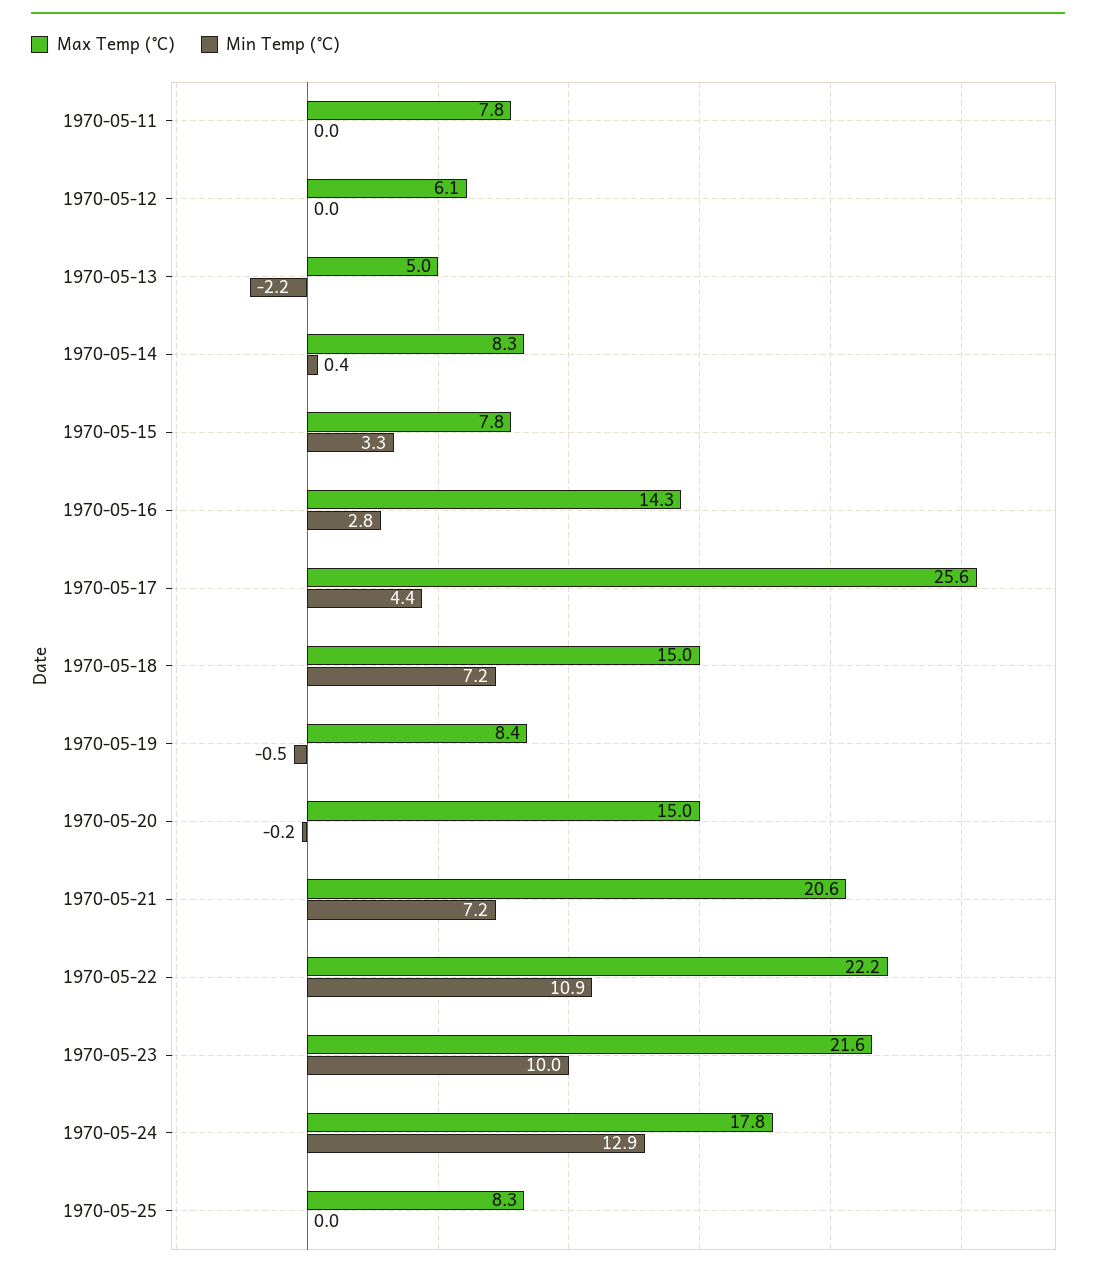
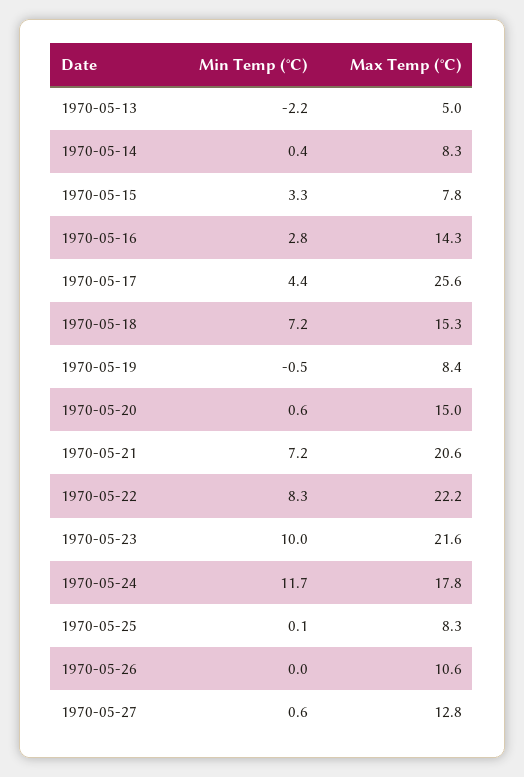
Max Temp (°C), 1970-05-11: 7.8 -> none
Min Temp (°C), 1970-05-11: 0 -> none
Max Temp (°C), 1970-05-12: 6.1 -> none
Min Temp (°C), 1970-05-12: 0 -> none
Max Temp (°C), 1970-05-18: 15 -> 15.3
Min Temp (°C), 1970-05-20: -0.2 -> 0.6
Min Temp (°C), 1970-05-22: 10.9 -> 8.3
Min Temp (°C), 1970-05-24: 12.9 -> 11.7
Min Temp (°C), 1970-05-25: 0 -> 0.1
Min Temp (°C), 1970-05-26: none -> 0
Max Temp (°C), 1970-05-26: none -> 10.6
Min Temp (°C), 1970-05-27: none -> 0.6
Max Temp (°C), 1970-05-27: none -> 12.8

